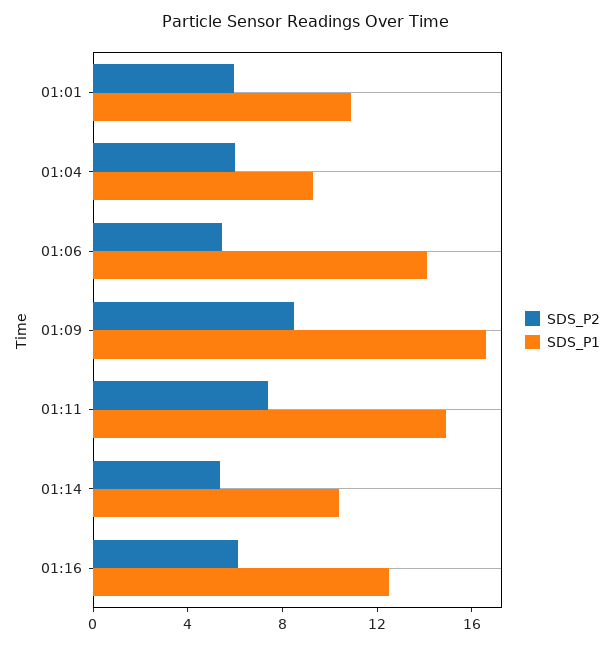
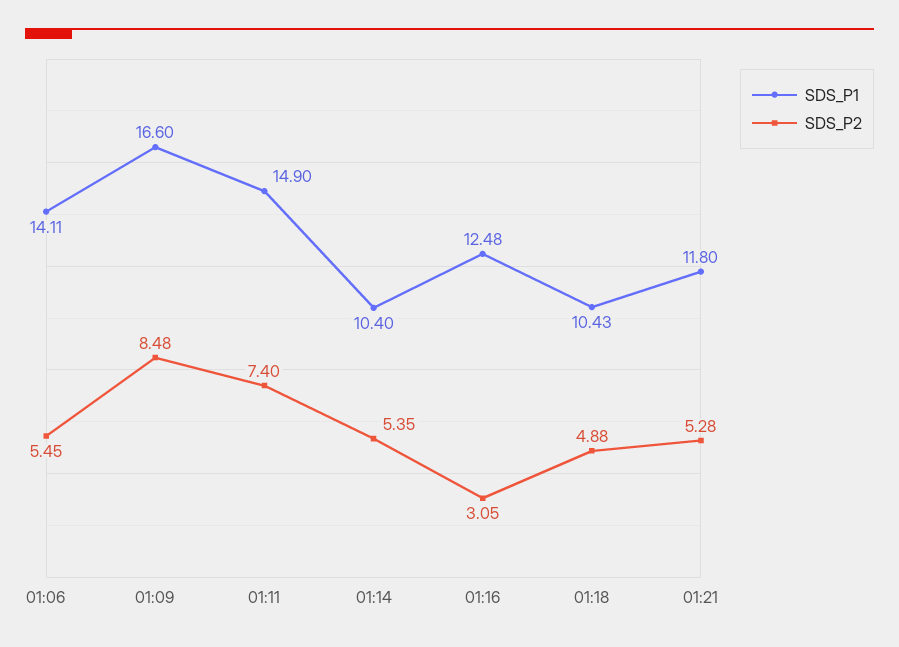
SDS_P2, 01:01: 6 -> none
SDS_P1, 01:01: 11 -> none
SDS_P2, 01:04: 6 -> none
SDS_P1, 01:04: 9 -> none
SDS_P2, 01:16: 6 -> 3.05
SDS_P1, 01:18: none -> 10.43
SDS_P2, 01:18: none -> 4.88
SDS_P1, 01:21: none -> 11.8
SDS_P2, 01:21: none -> 5.28

